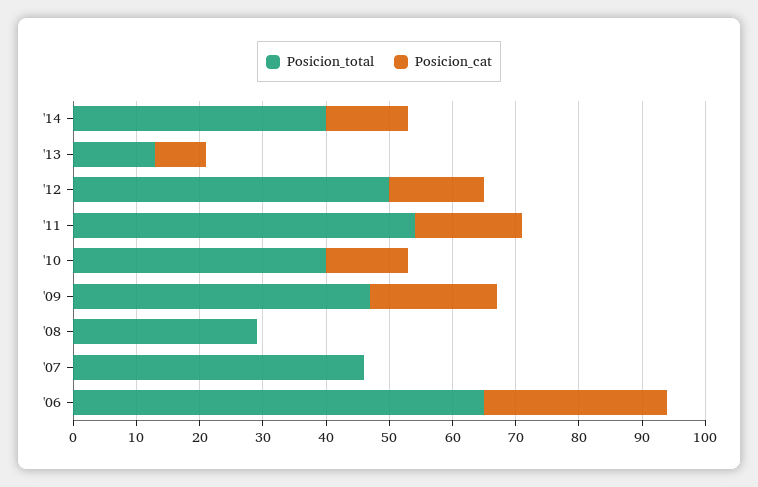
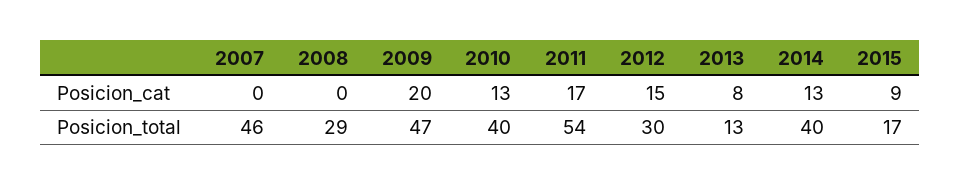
Posicion_total, '12: 50 -> 30
Posicion_total, '06: 65 -> none
Posicion_cat, '06: 30 -> none
Posicion_cat, 2015: none -> 9
Posicion_total, 2015: none -> 17

